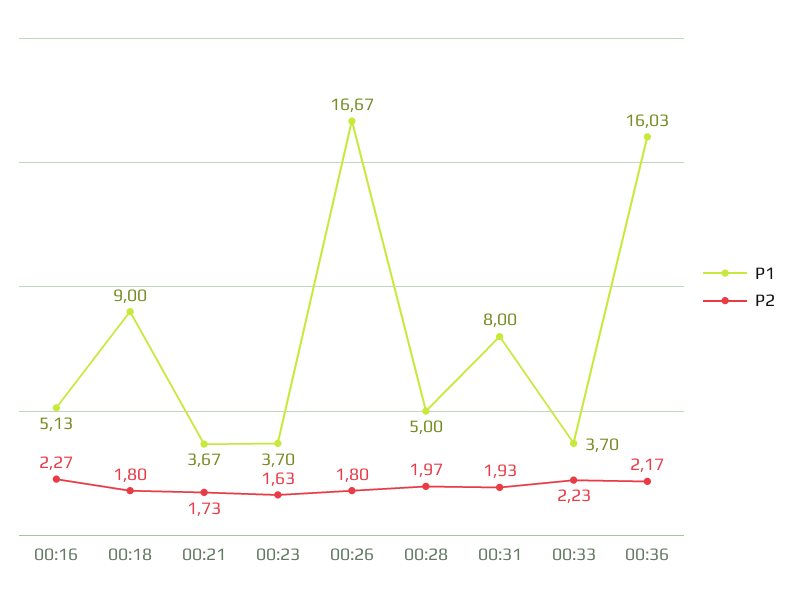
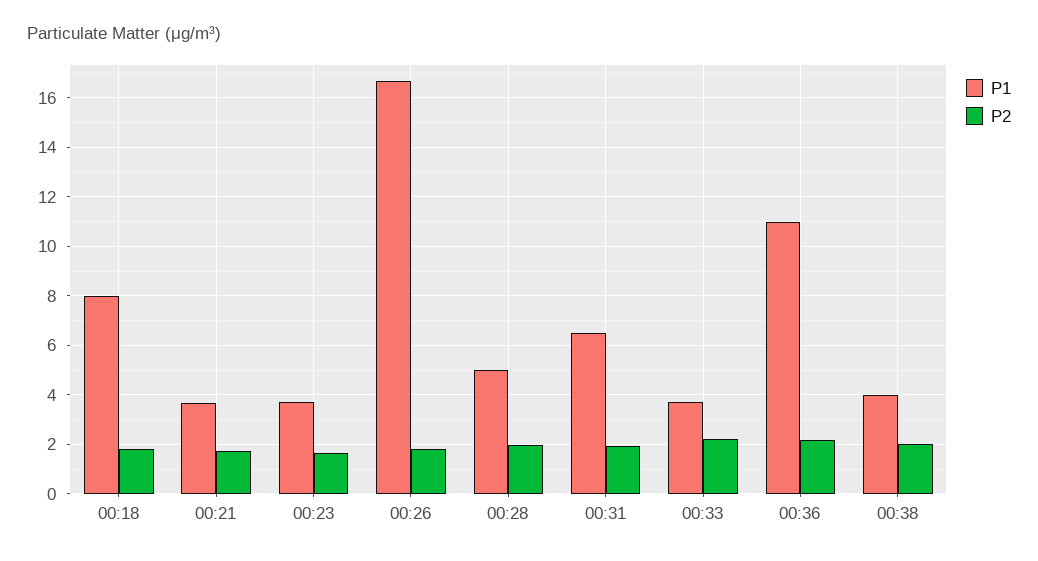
P1, 00:16: 5.13 -> none
P2, 00:16: 2.27 -> none
P1, 00:18: 9 -> 8
P1, 00:31: 8 -> 6.5
P1, 00:36: 16.03 -> 11
P1, 00:38: none -> 4
P2, 00:38: none -> 2

